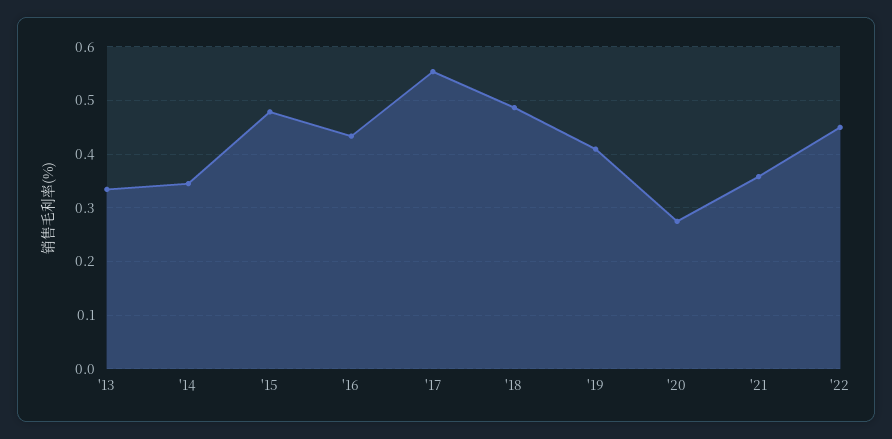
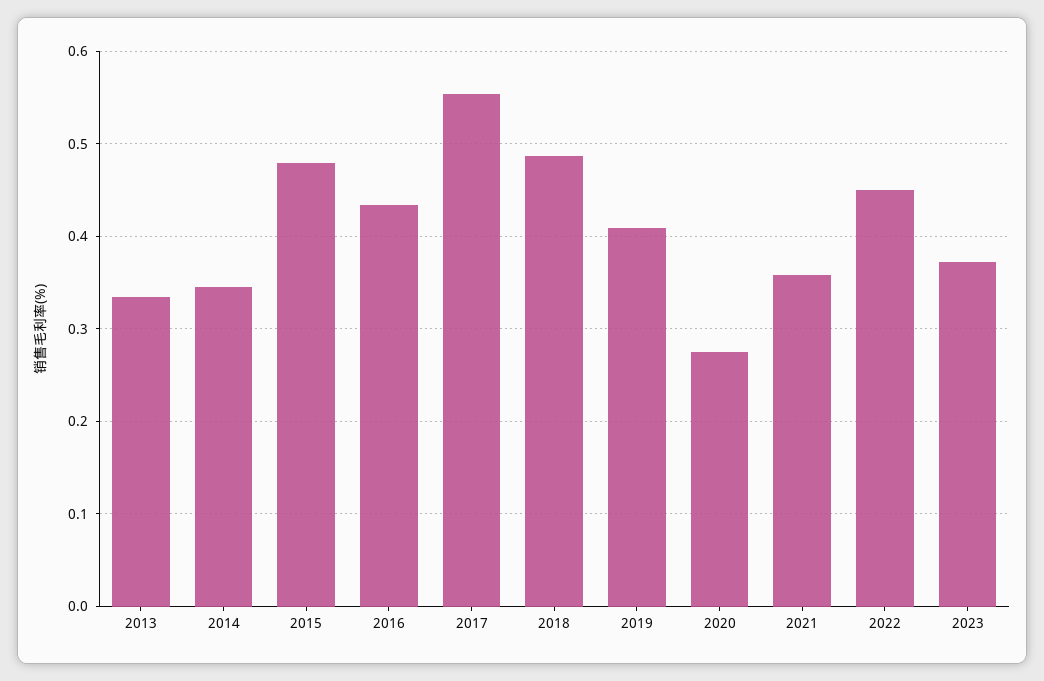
2023: none -> 0.37

